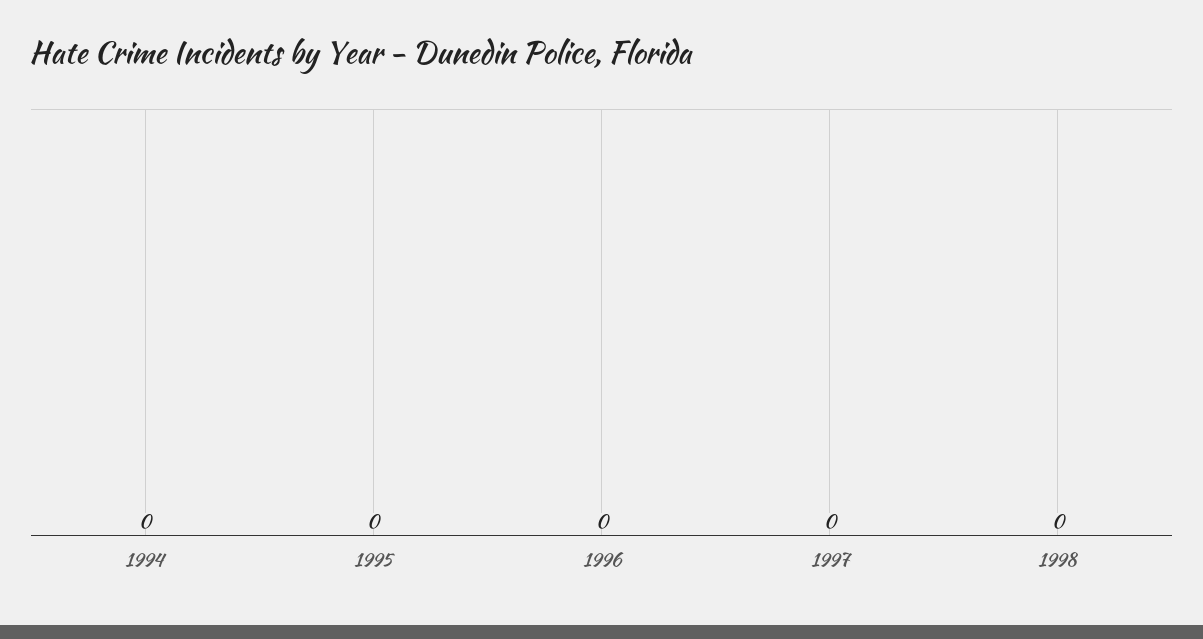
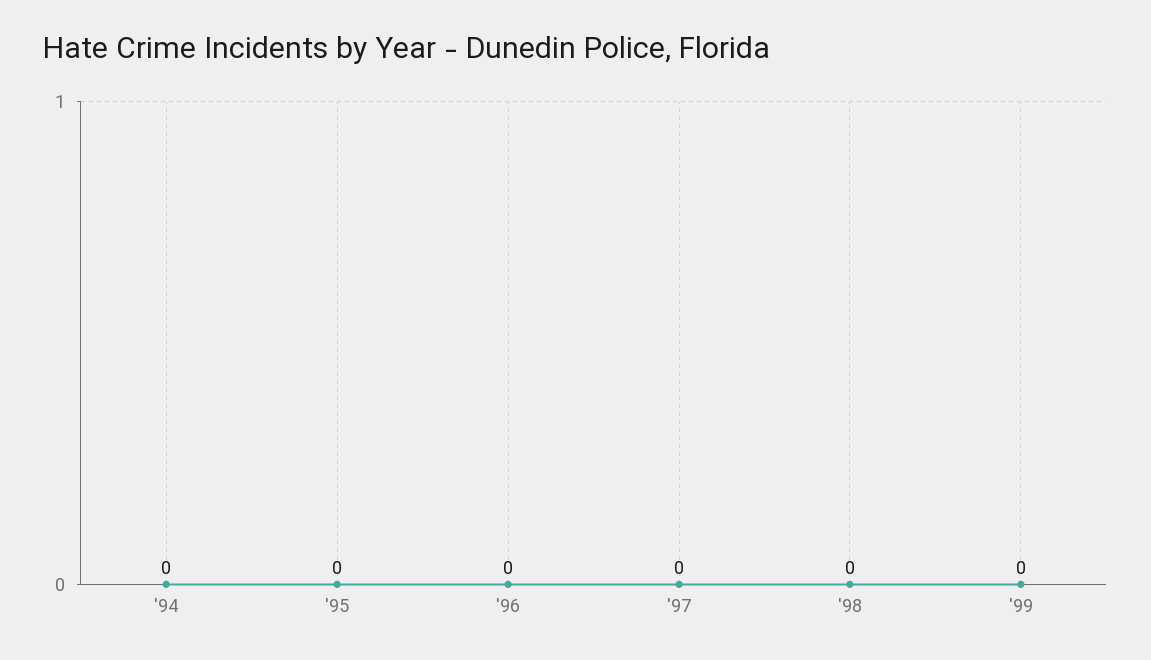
'99: none -> 0

